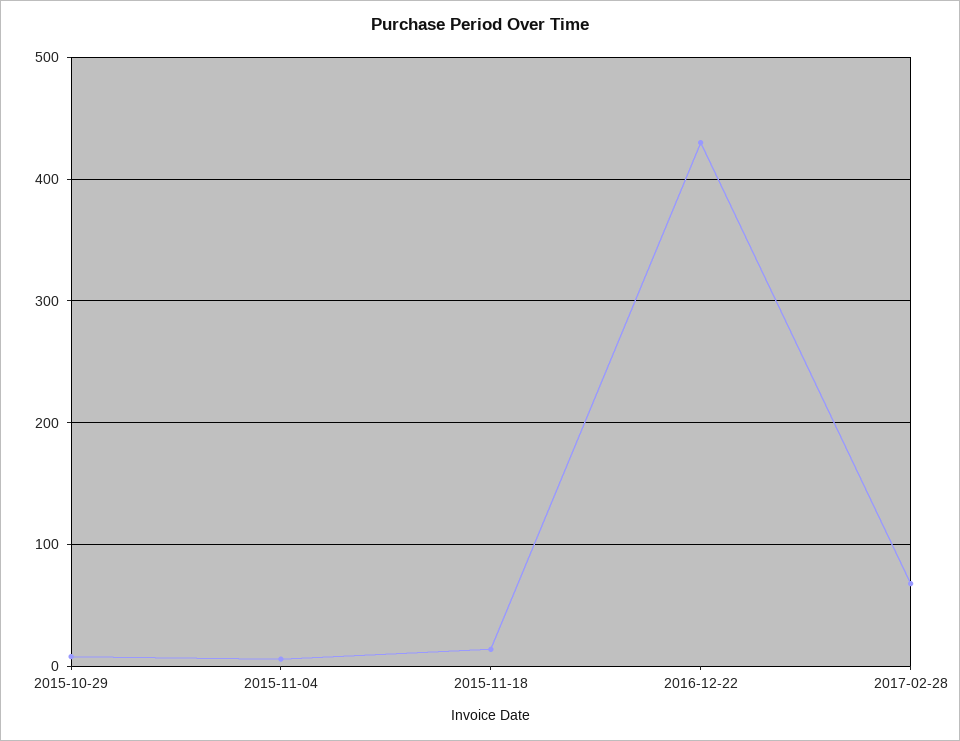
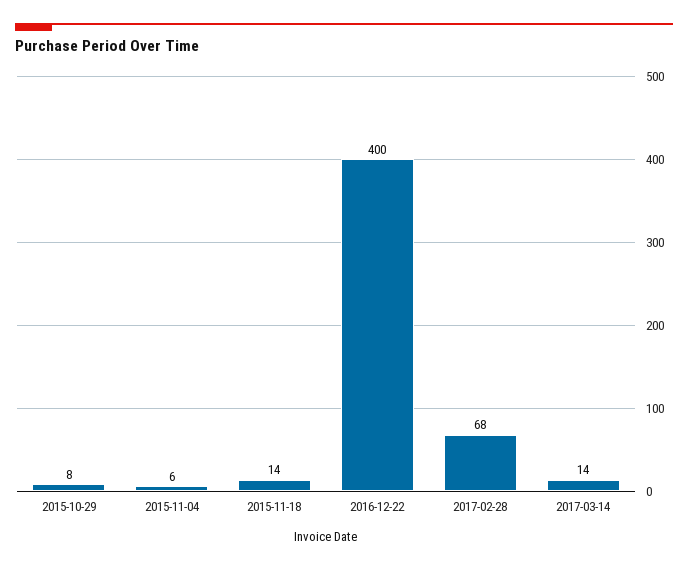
2016-12-22: 430 -> 400
2017-03-14: none -> 14

